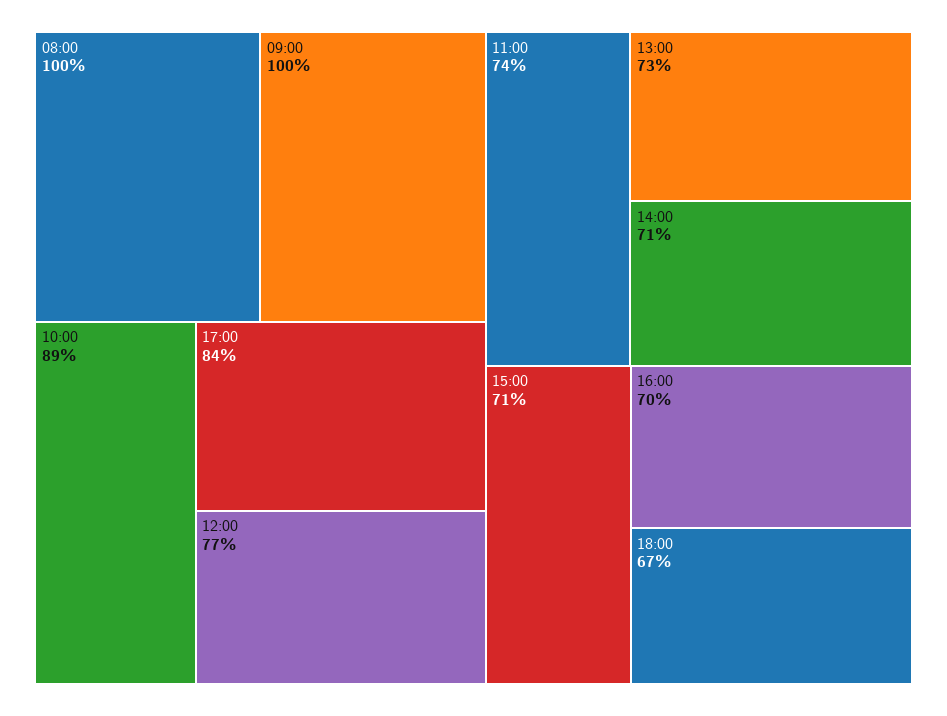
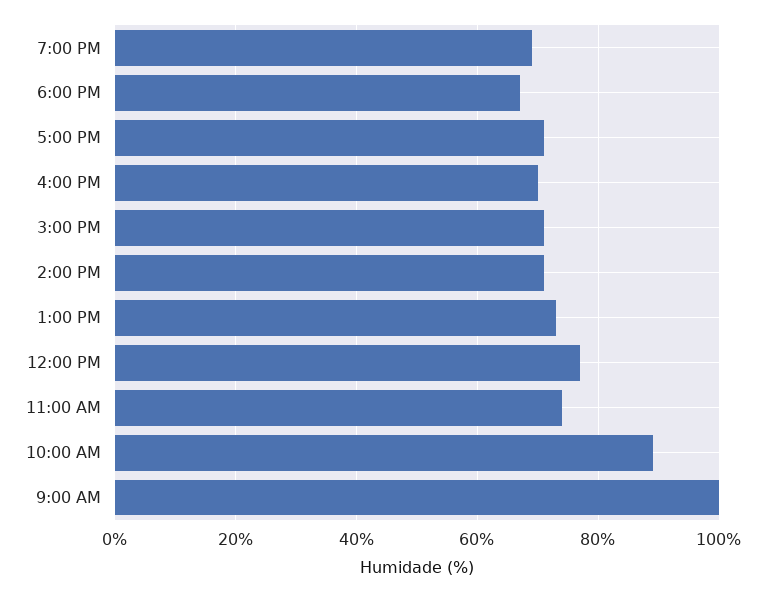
08:00: 100 -> none
17:00: 84 -> 70
7:00 PM: none -> 70

